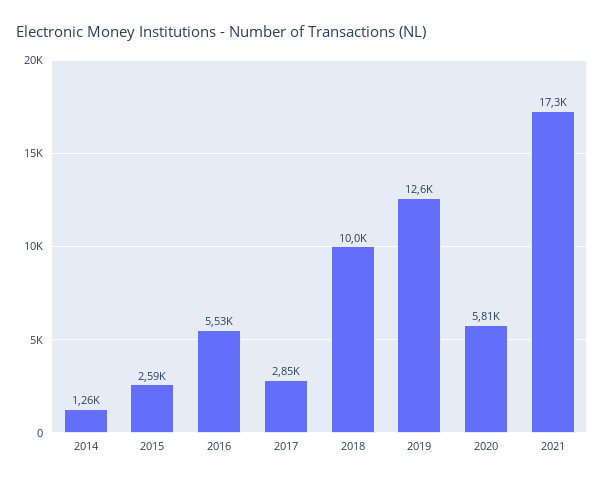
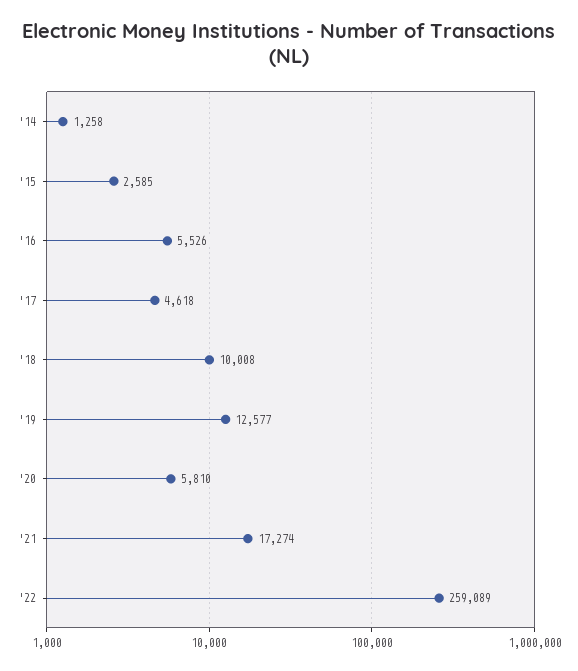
2017: 2850 -> 4618
'22: none -> 259089

